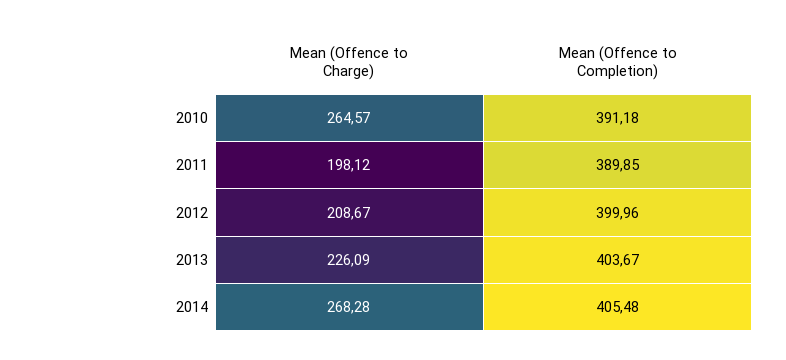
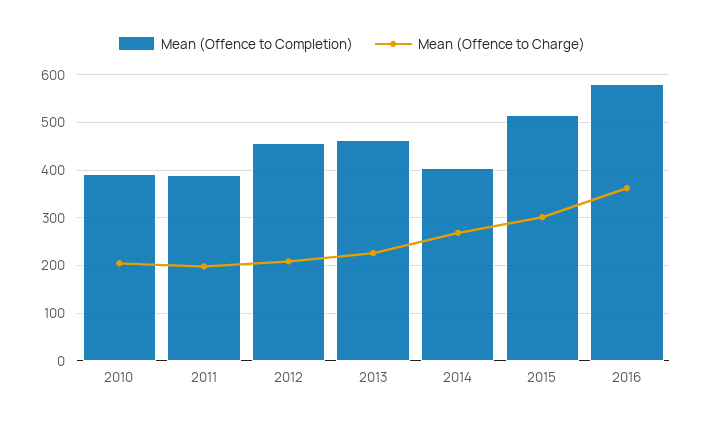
Mean (Offence to Charge), 2010: 264.57 -> 200
Mean (Offence to Completion), 2012: 399.96 -> 460
Mean (Offence to Completion), 2013: 403.67 -> 460
Mean (Offence to Completion), 2015: none -> 520
Mean (Offence to Charge), 2015: none -> 300
Mean (Offence to Completion), 2016: none -> 580
Mean (Offence to Charge), 2016: none -> 360

